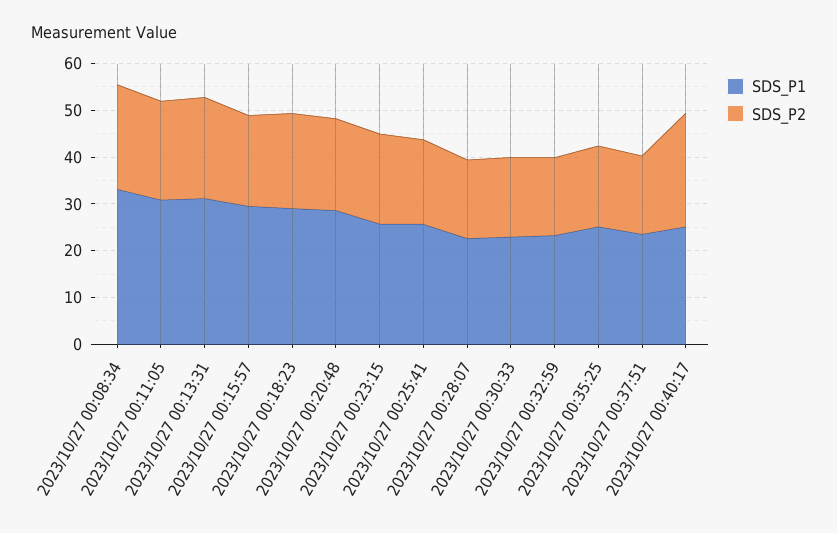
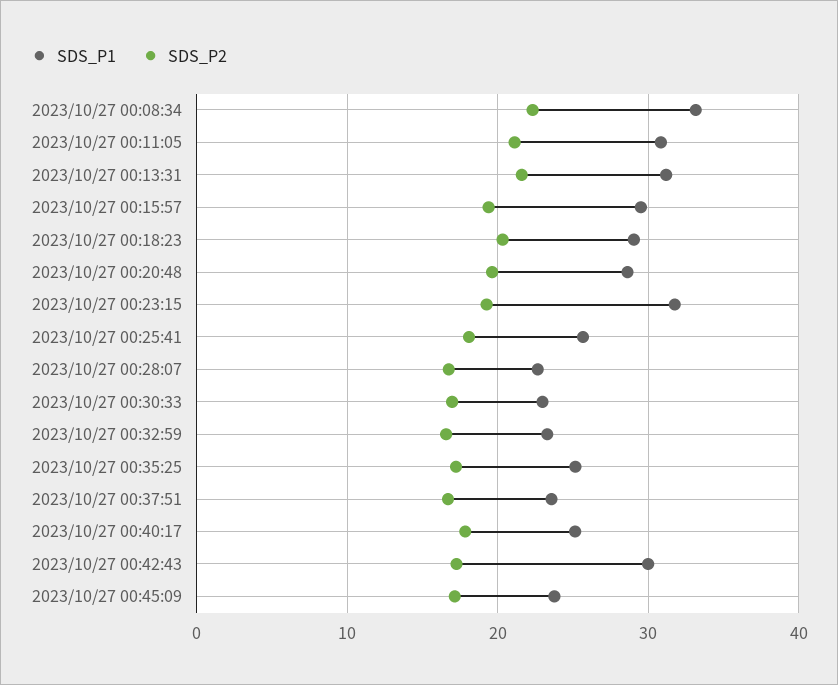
SDS_P1, 2023/10/27 00:23:15: 26 -> 32
SDS_P2, 2023/10/27 00:40:17: 24 -> 18
SDS_P1, 2023/10/27 00:42:43: none -> 30
SDS_P2, 2023/10/27 00:42:43: none -> 17
SDS_P1, 2023/10/27 00:45:09: none -> 24
SDS_P2, 2023/10/27 00:45:09: none -> 17

